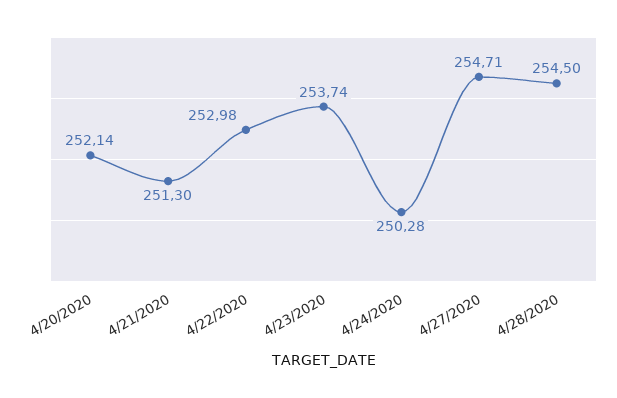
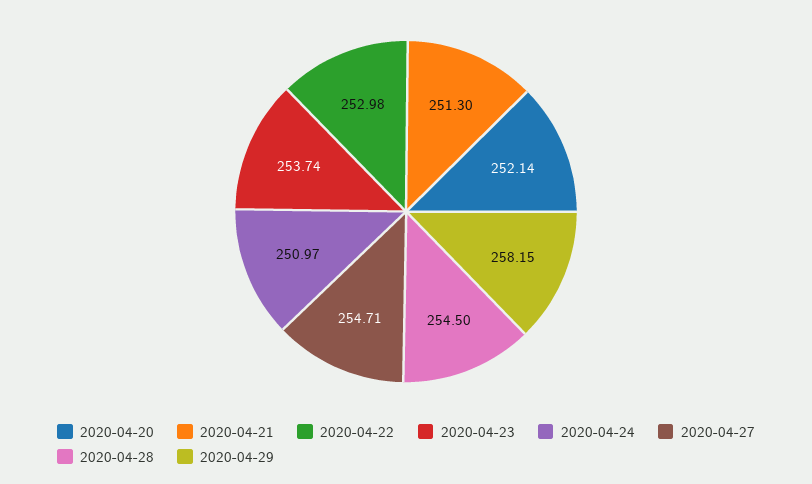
4/24/2020: 250.28 -> 250.97
2020-04-29: none -> 258.15

